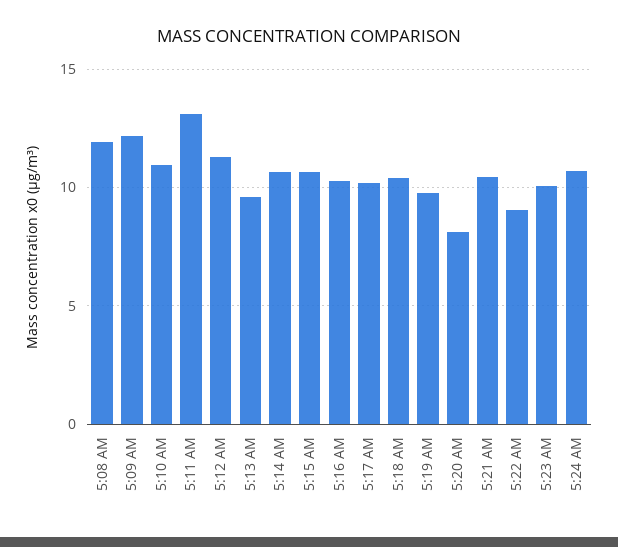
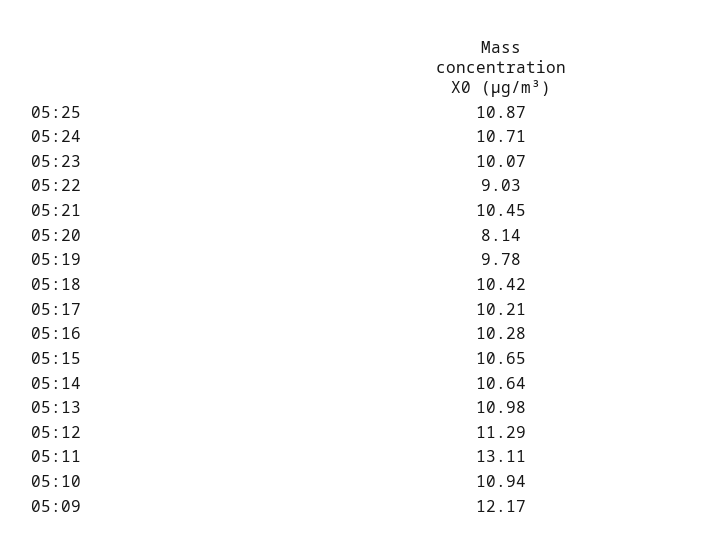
5:08 AM: 12 -> none
5:13 AM: 9.5 -> 10.98
05:25: none -> 10.87

